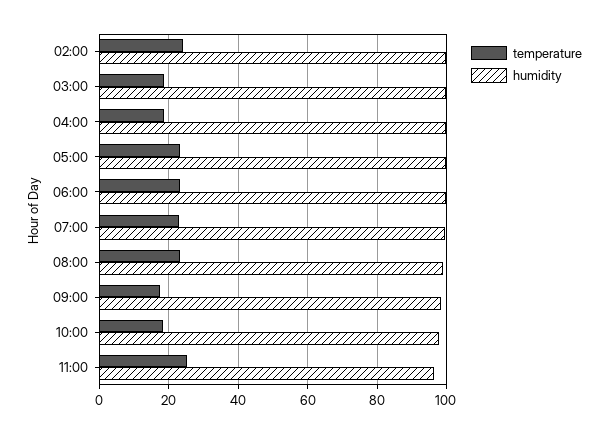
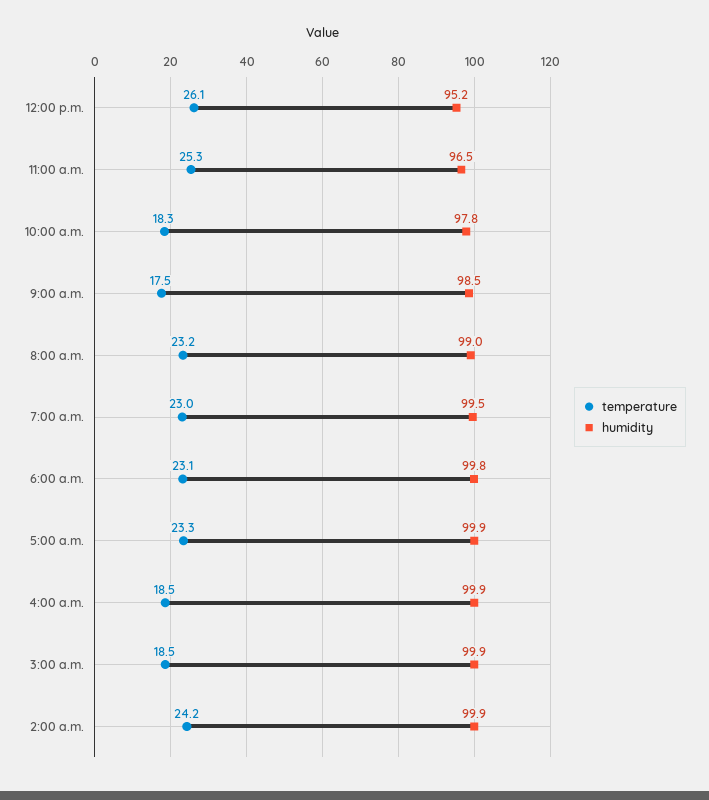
temperature, 12:00 p.m.: none -> 26.1
humidity, 12:00 p.m.: none -> 95.2

